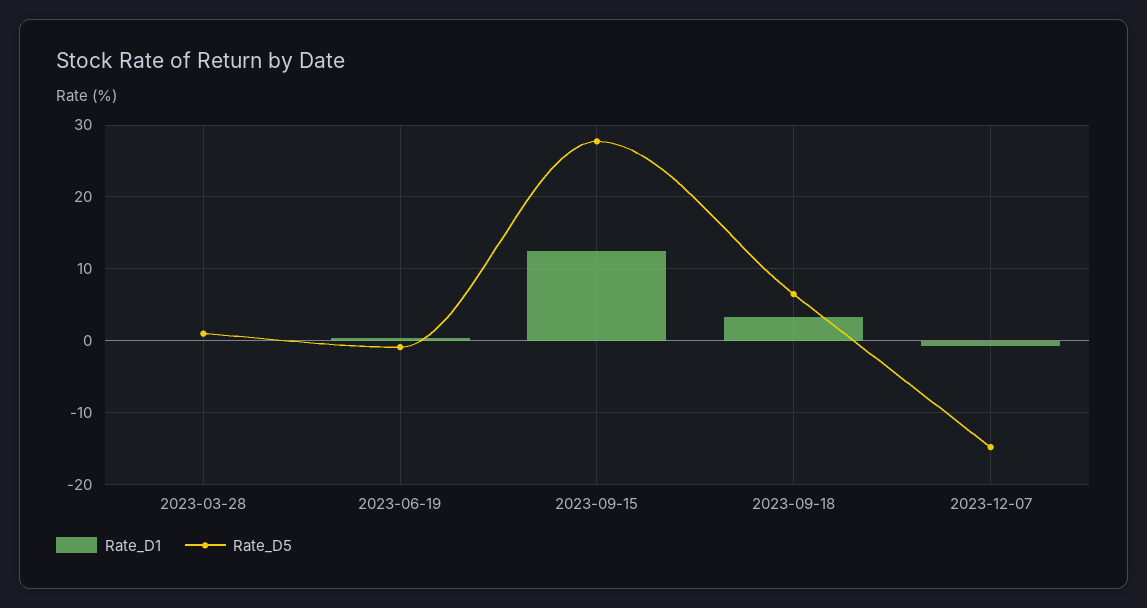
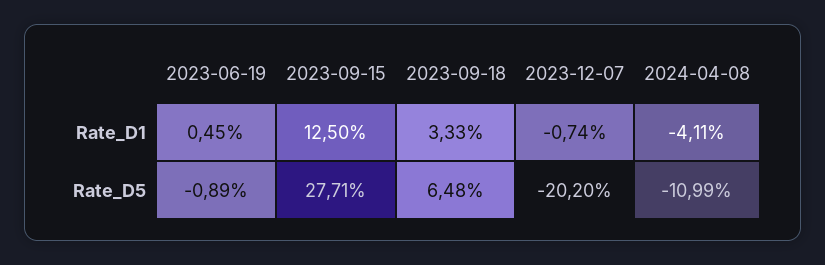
Rate_D1, 2023-03-28: 0 -> none
Rate_D5, 2023-03-28: 1 -> none
Rate_D5, 2023-12-07: -15 -> -20.2
Rate_D1, 2024-04-08: none -> -4.11
Rate_D5, 2024-04-08: none -> -10.99

